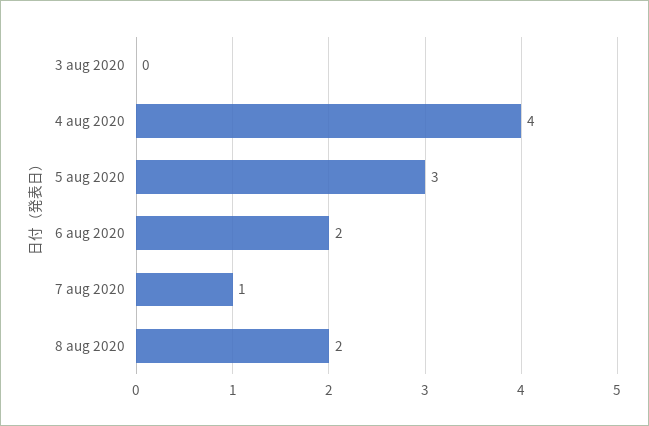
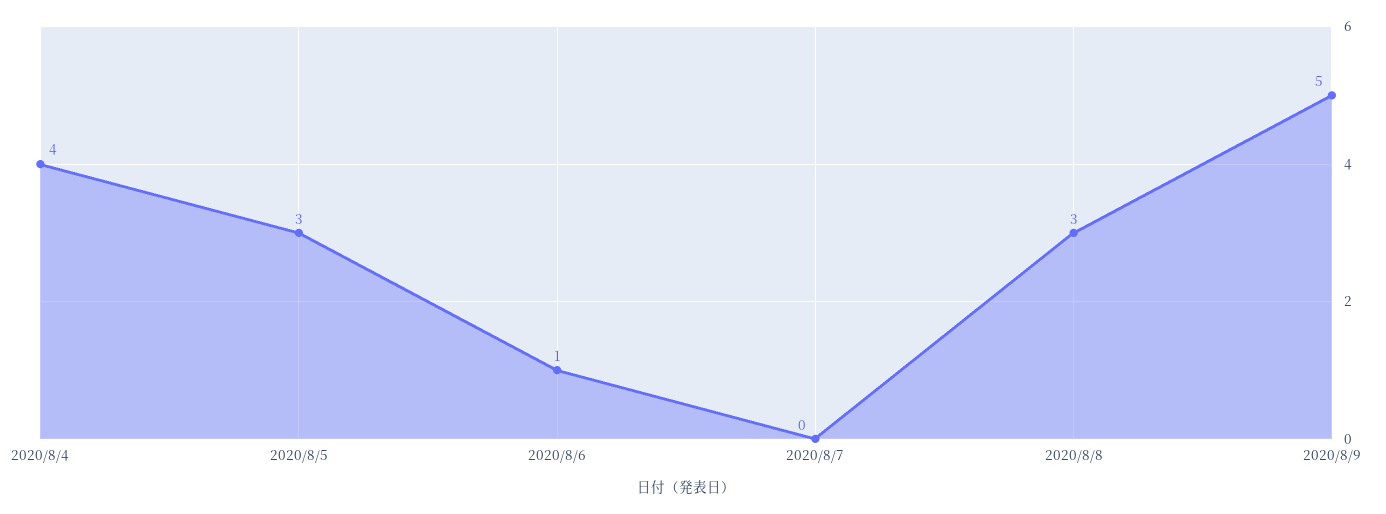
3 aug 2020: 0 -> none
6 aug 2020: 2 -> 1
7 aug 2020: 1 -> 0
8 aug 2020: 2 -> 3
2020/8/9: none -> 5

